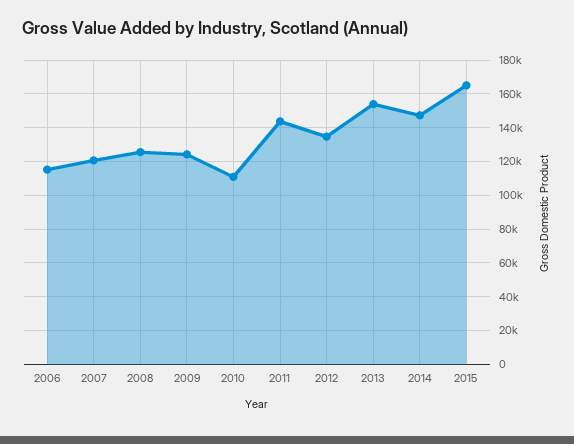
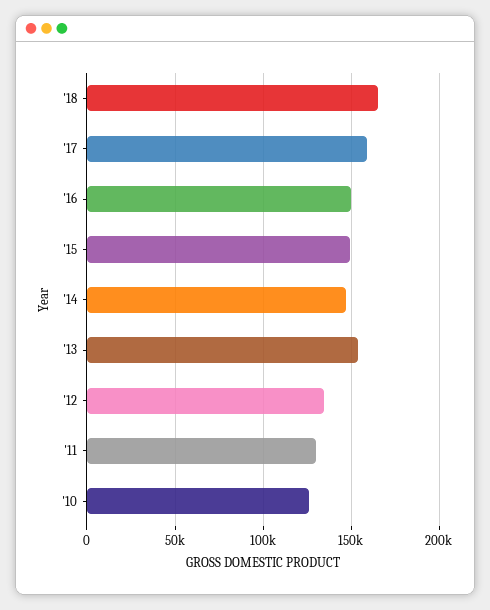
2006: 115000 -> none
2007: 120000 -> none
2008: 125000 -> none
2009: 125000 -> none
2010: 110000 -> 125000
2011: 145000 -> 130000
2015: 165000 -> 150000
'18: none -> 165000
'17: none -> 160000
'16: none -> 150000

